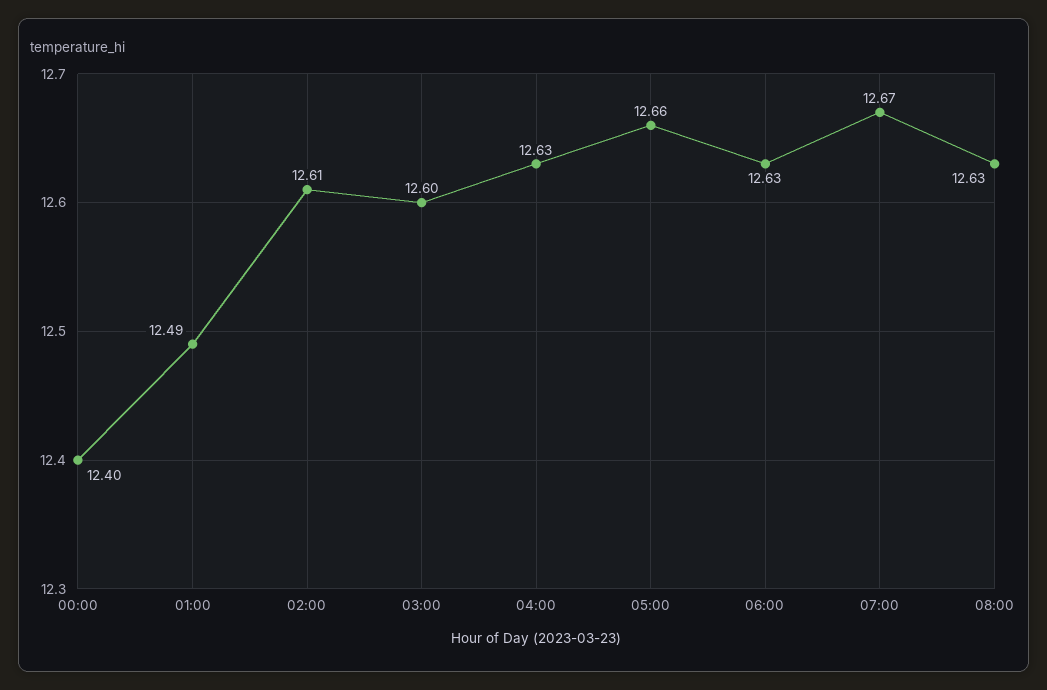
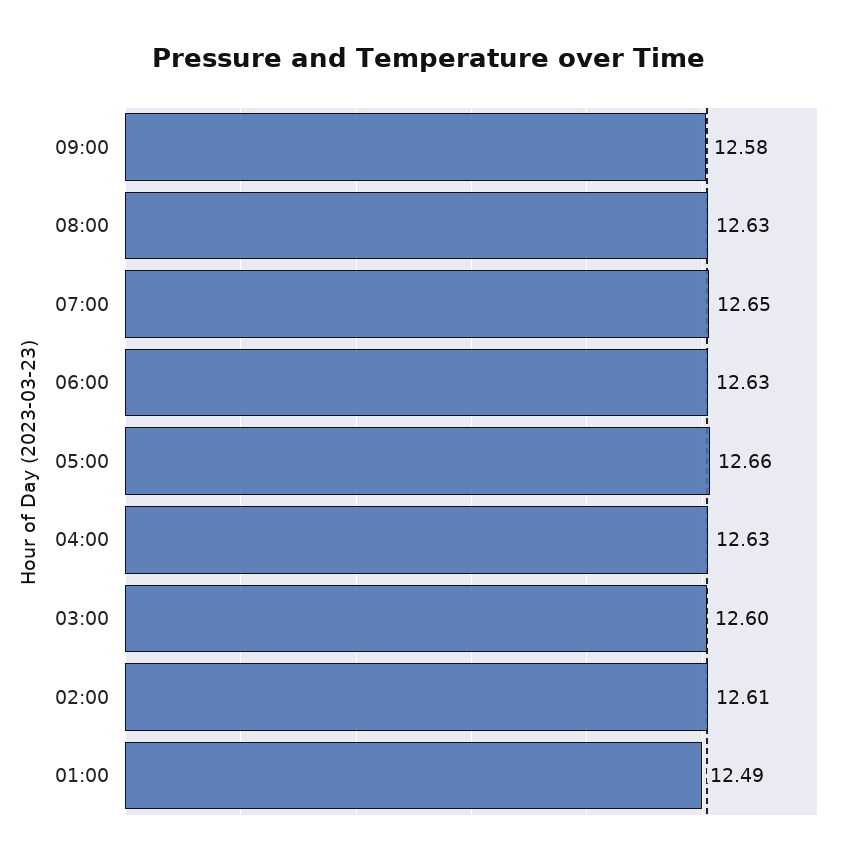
00:00: 12.4 -> none
07:00: 12.67 -> 12.65
09:00: none -> 12.58

